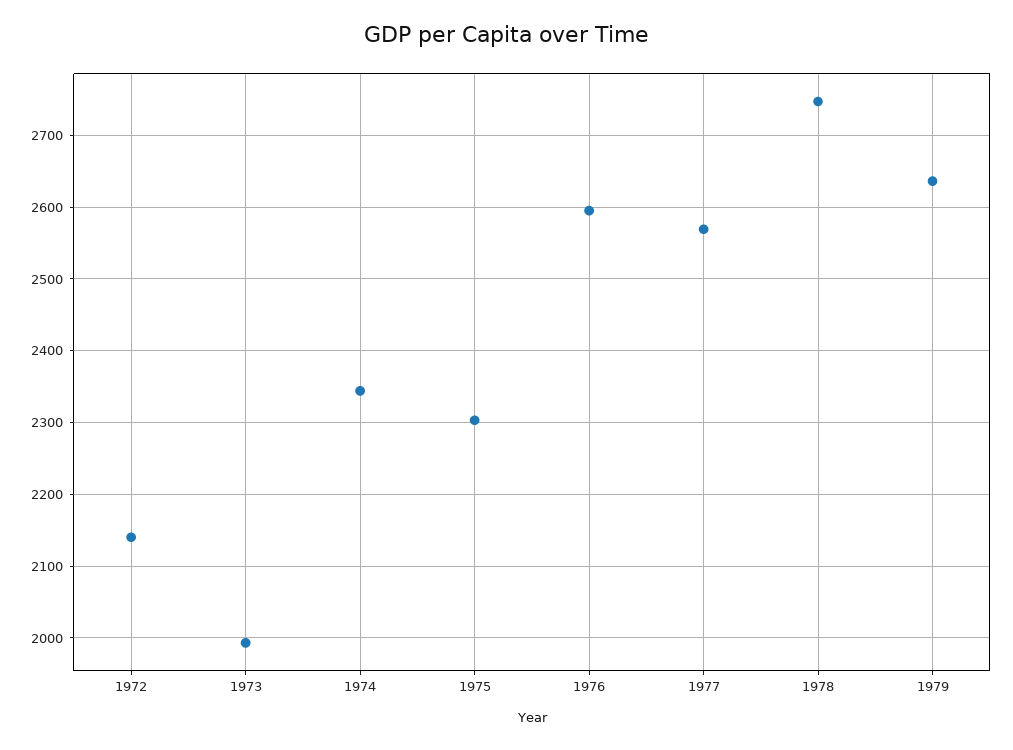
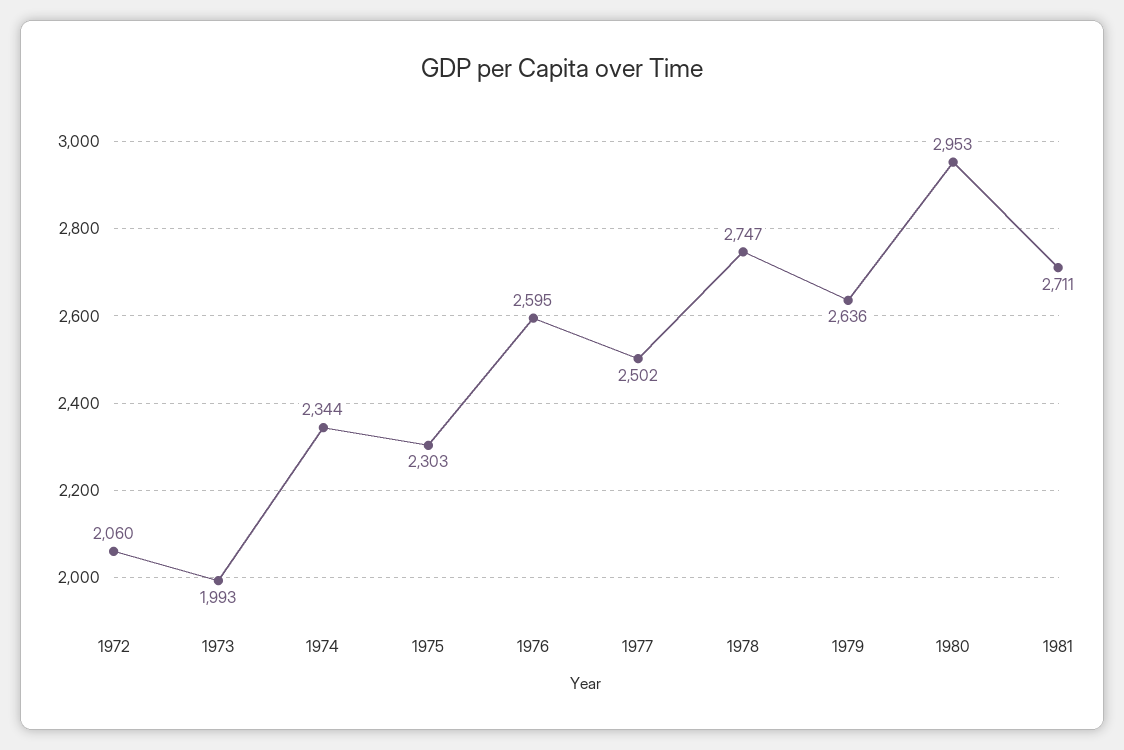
1972: 2140 -> 2060
1977: 2570 -> 2502
1980: none -> 2953
1981: none -> 2711

